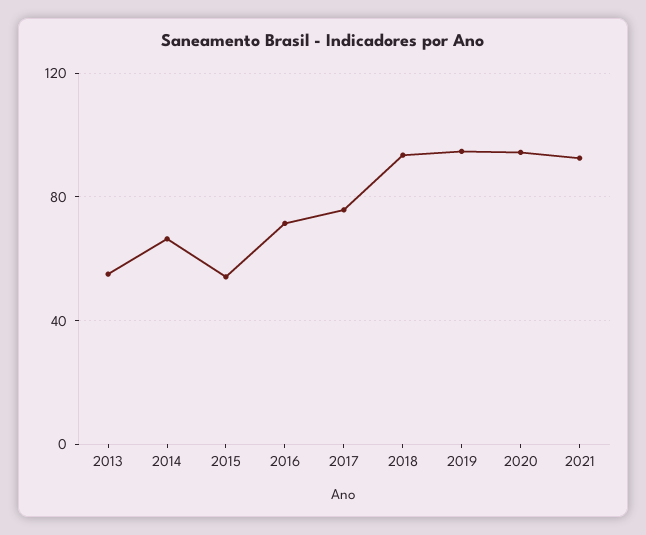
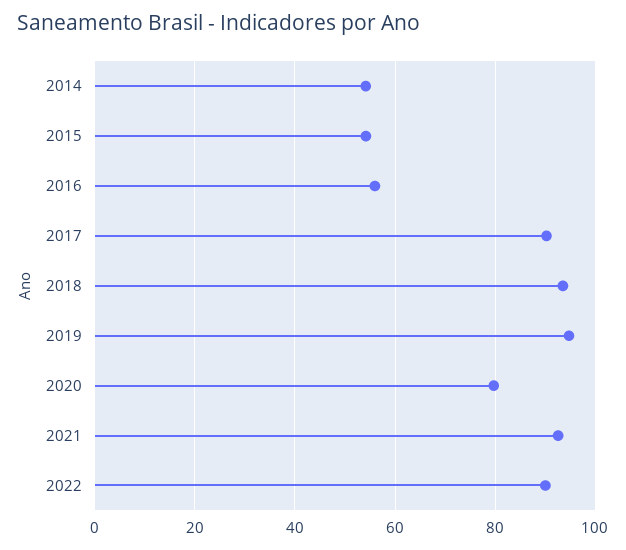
2013: 55 -> none
2014: 65 -> 54
2016: 70 -> 56
2017: 75 -> 90
2020: 95 -> 80
2022: none -> 90

